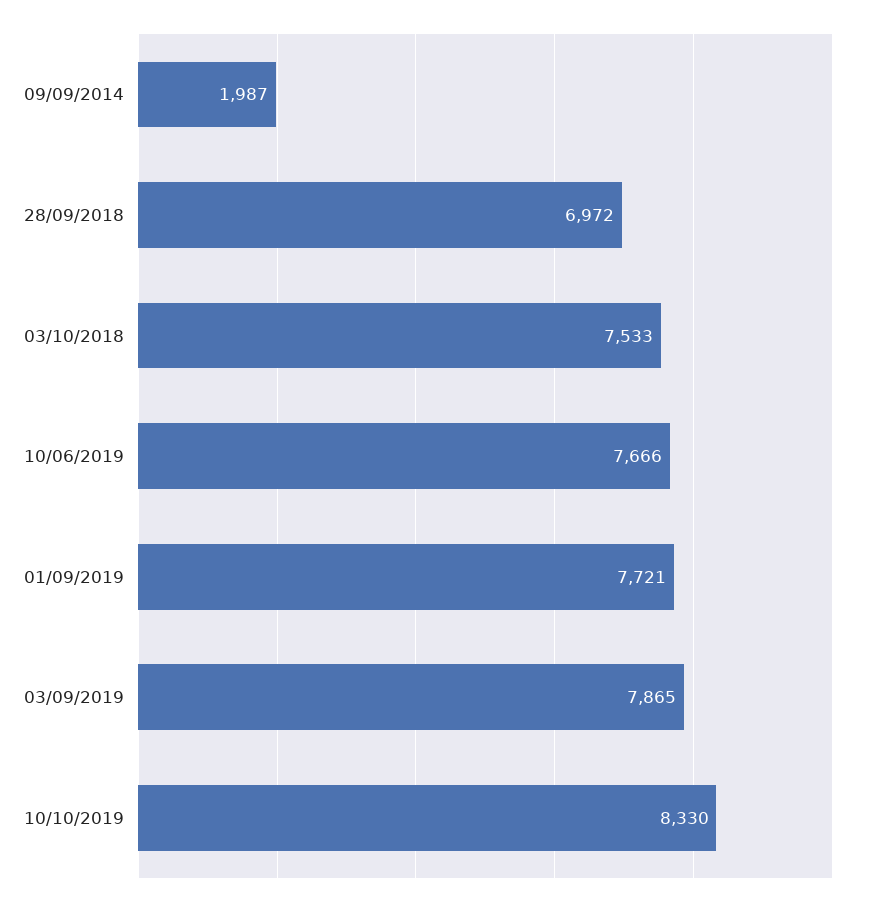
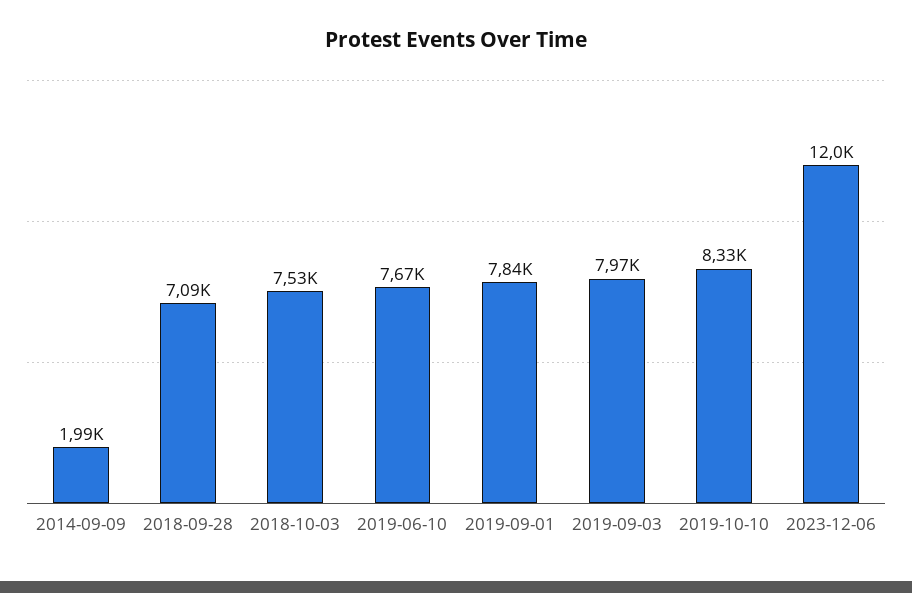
28/09/2018: 6972 -> 7090
01/09/2019: 7721 -> 7840
03/09/2019: 7865 -> 7970
2023-12-06: none -> 12000

